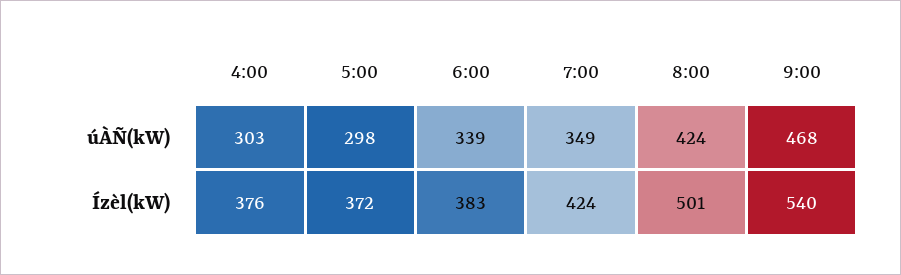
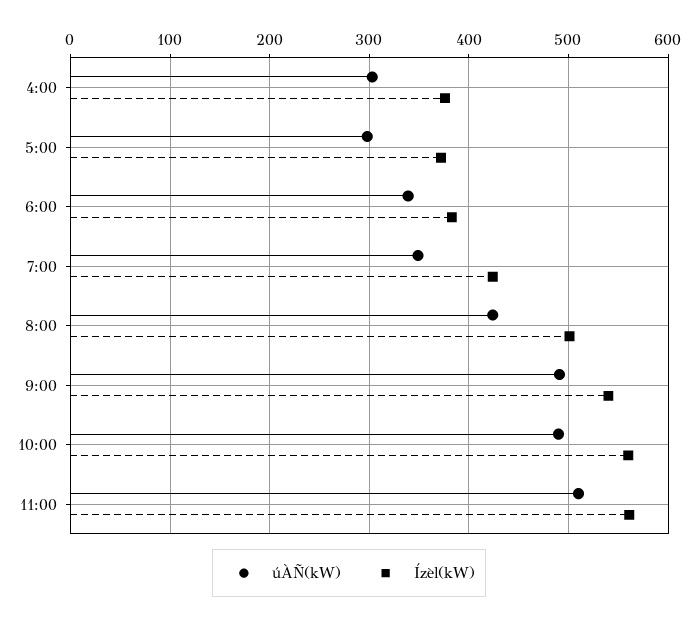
úÀÑ(kW), 9:00: 468 -> 490
úÀÑ(kW), 10:00: none -> 490
Ízèl(kW), 10:00: none -> 560
úÀÑ(kW), 11:00: none -> 510
Ízèl(kW), 11:00: none -> 560

